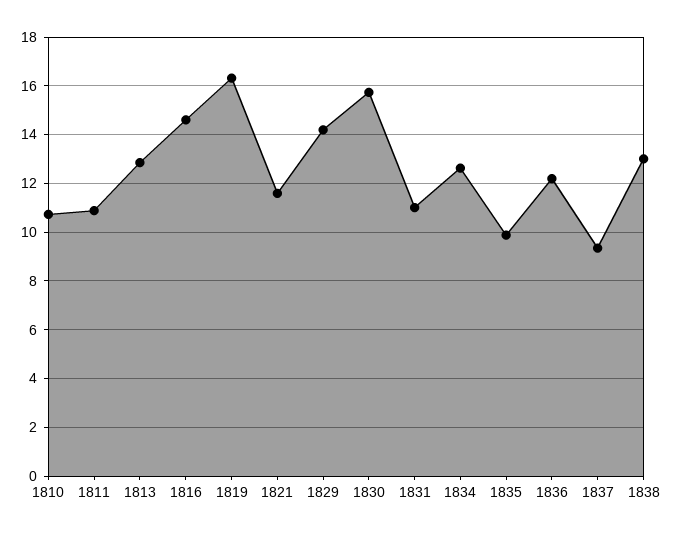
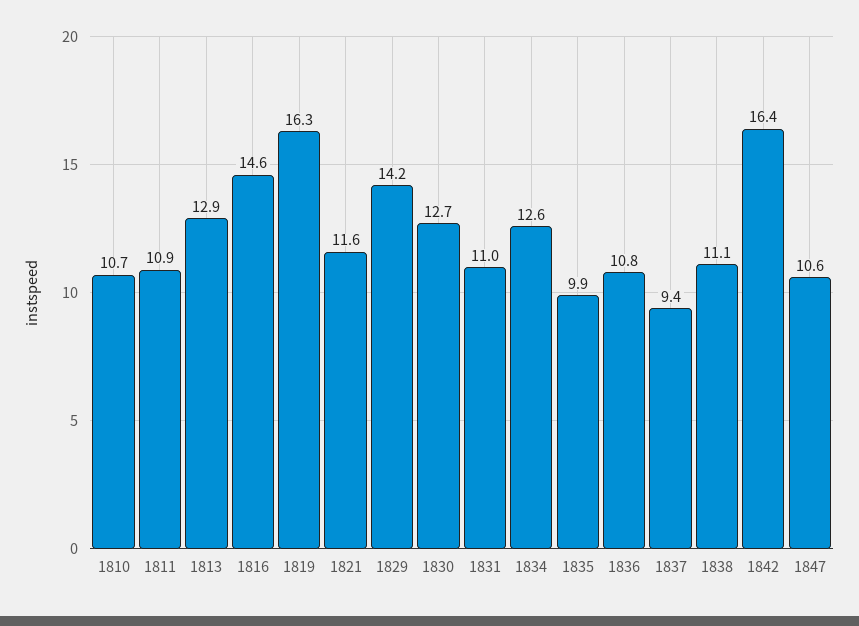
1830: 15.75 -> 12.7
1836: 12.25 -> 10.8
1838: 13 -> 11.1
1842: none -> 16.4
1847: none -> 10.6

